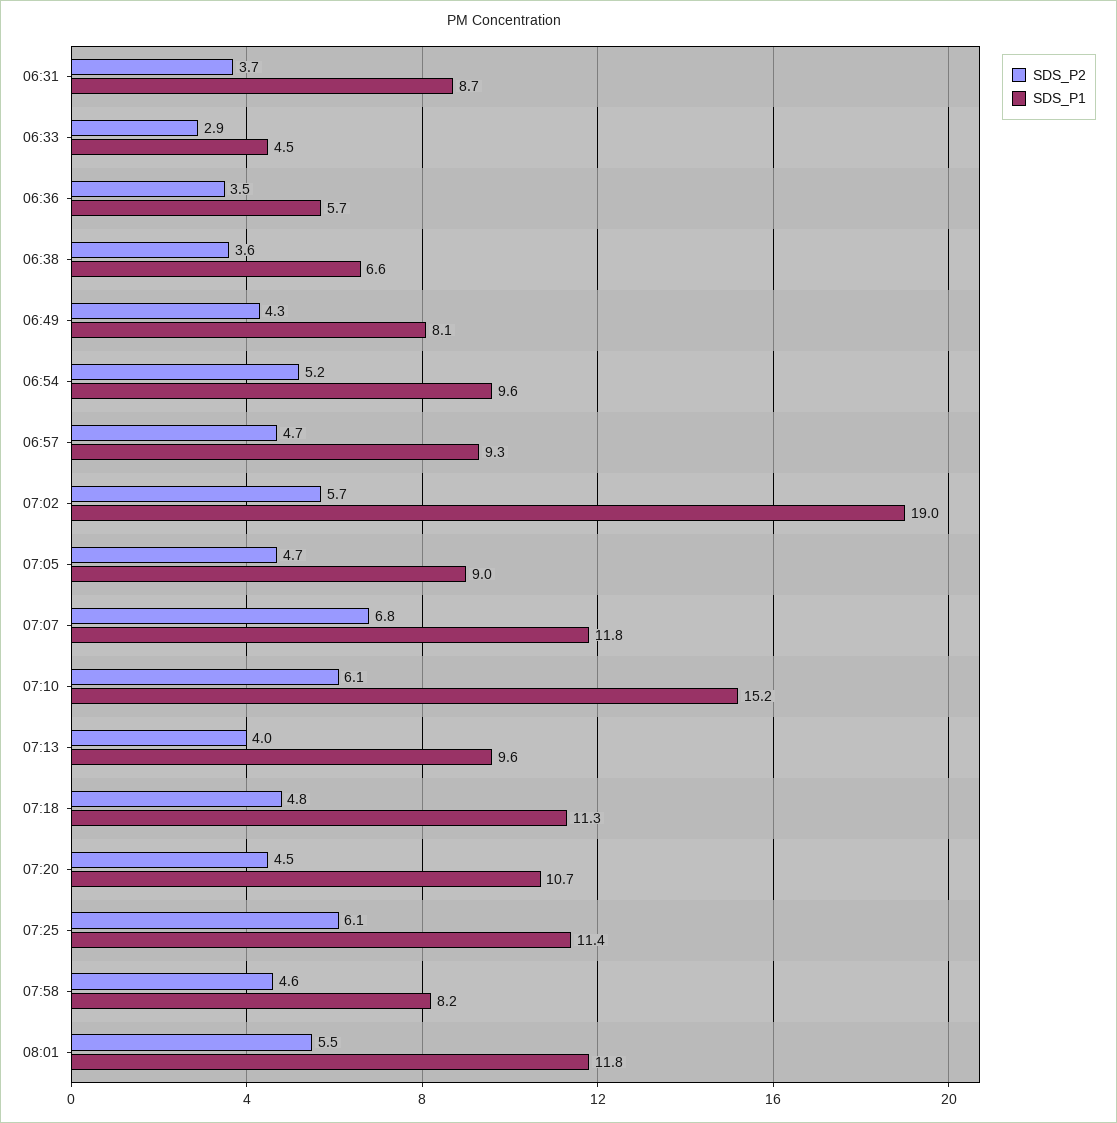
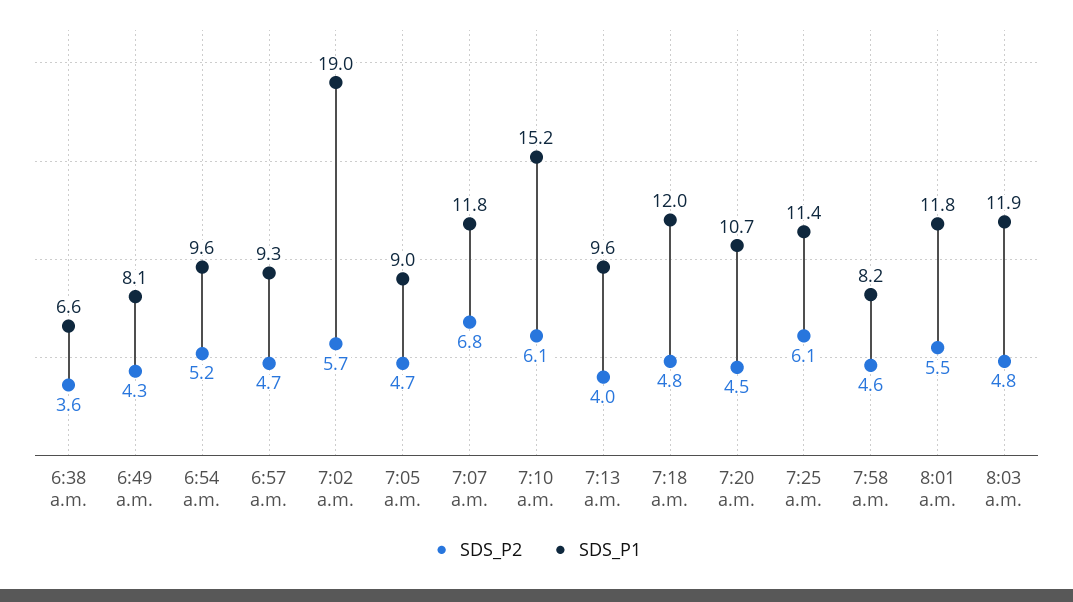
SDS_P2, 06:31: 3.7 -> none
SDS_P1, 06:31: 8.7 -> none
SDS_P2, 06:33: 2.9 -> none
SDS_P1, 06:33: 4.5 -> none
SDS_P2, 06:36: 3.5 -> none
SDS_P1, 06:36: 5.7 -> none
SDS_P1, 07:18: 11.3 -> 12
SDS_P2, 8:03 a.m.: none -> 4.8
SDS_P1, 8:03 a.m.: none -> 11.9

